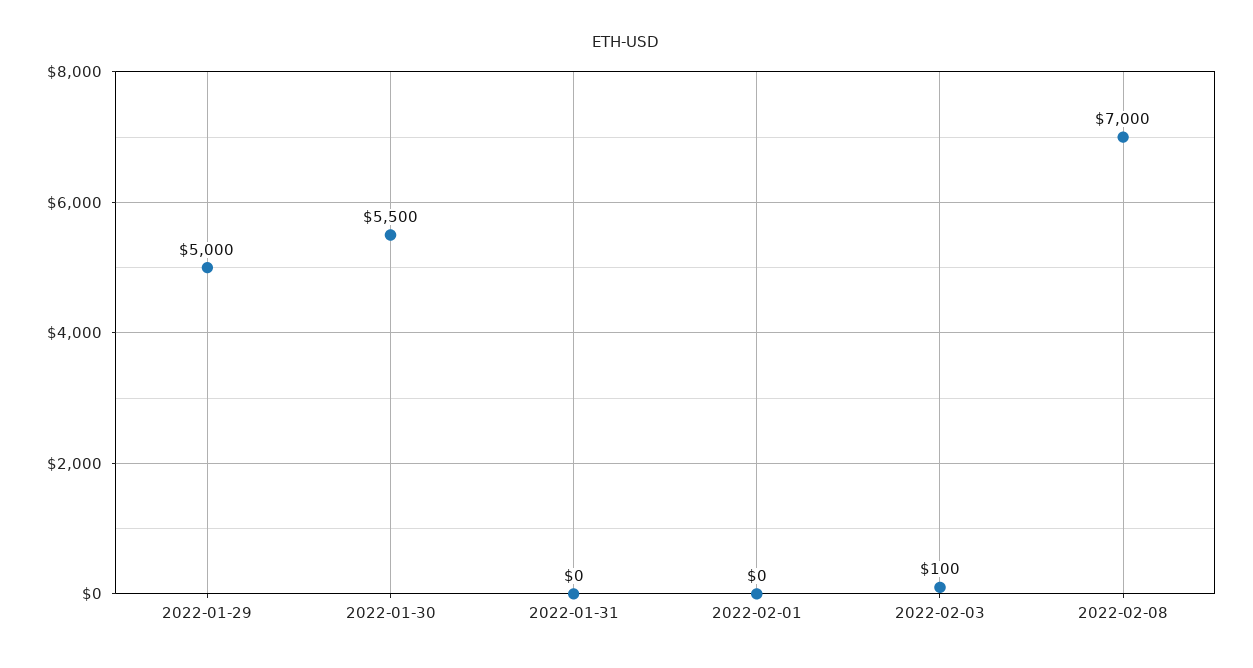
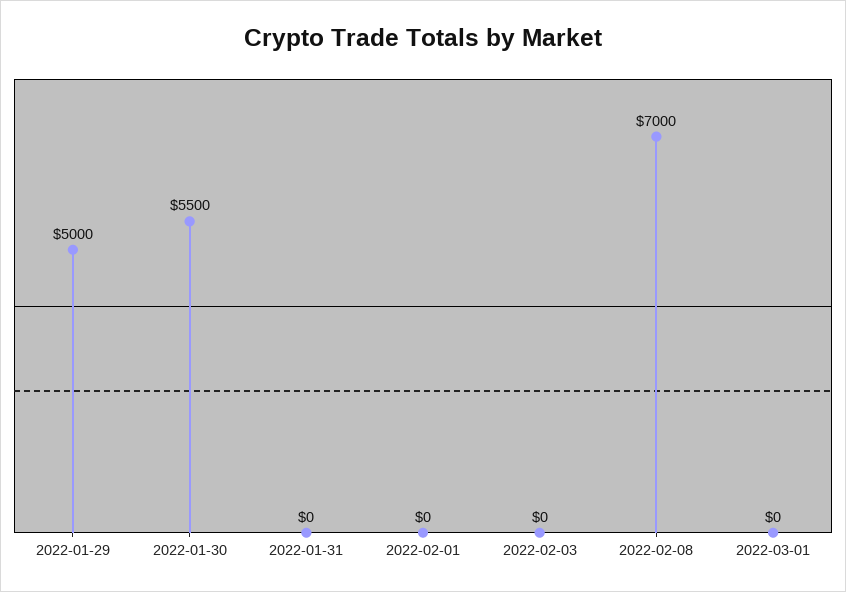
2022-02-03: 100 -> 0
2022-03-01: none -> 0

